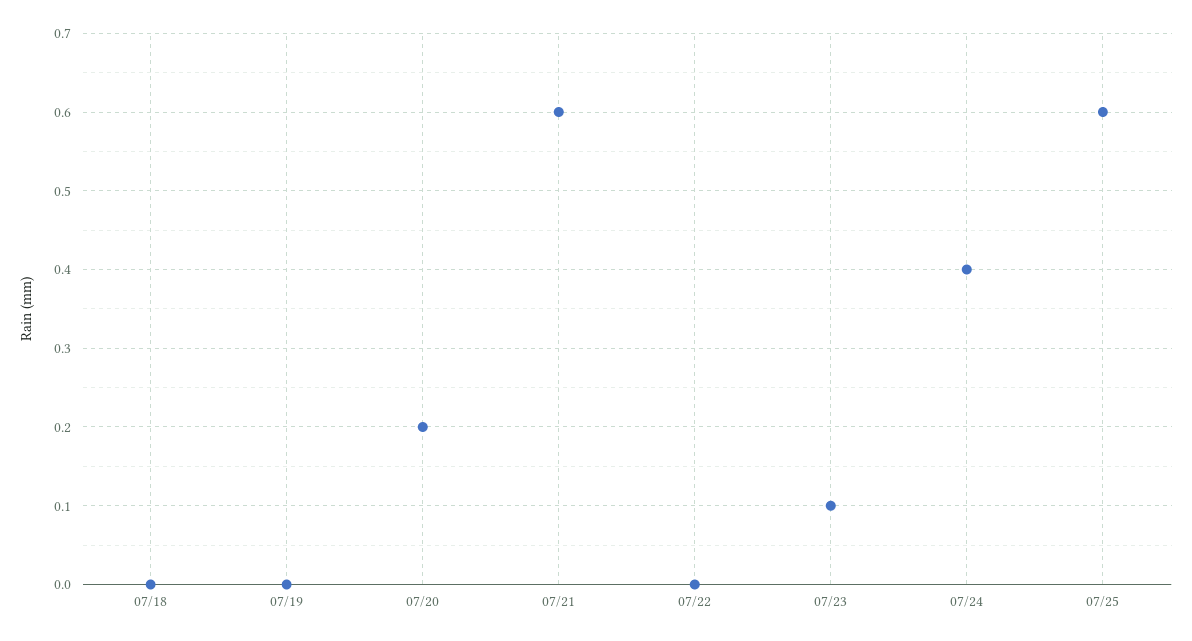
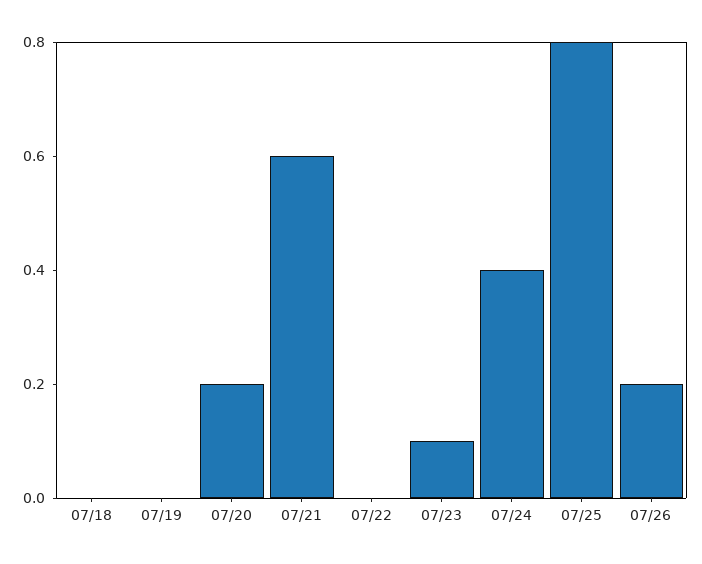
07/25: 0.6 -> 0.8
07/26: none -> 0.2

